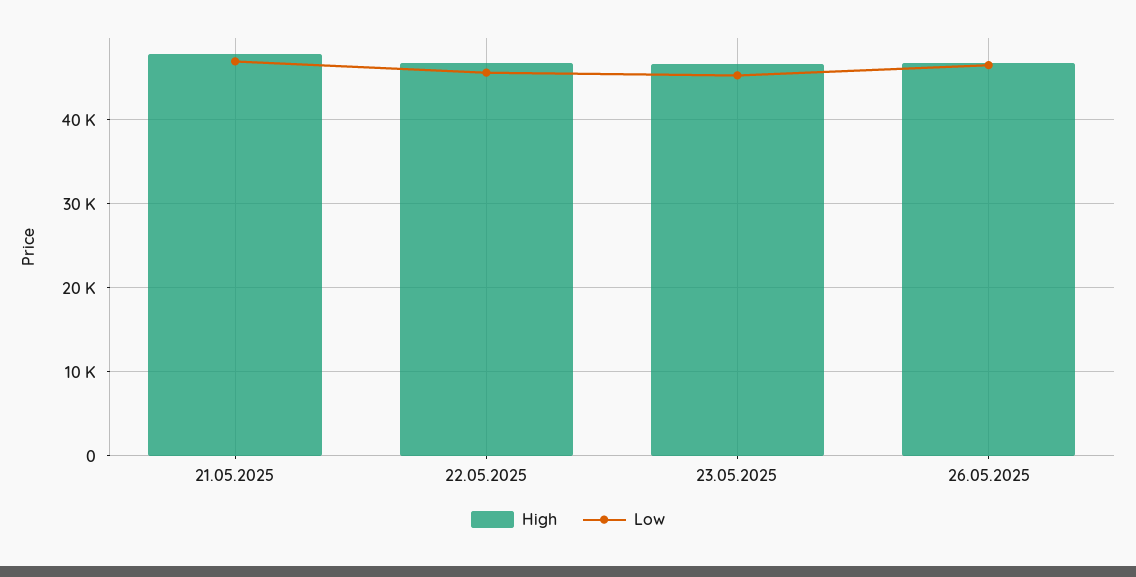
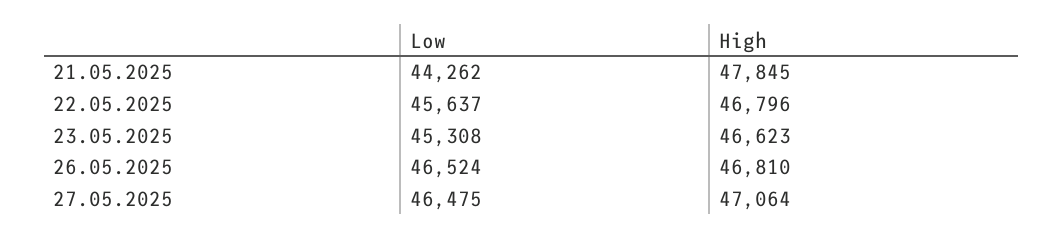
Low, 21.05.2025: 47000 -> 44262
Low, 27.05.2025: none -> 46475
High, 27.05.2025: none -> 47064

